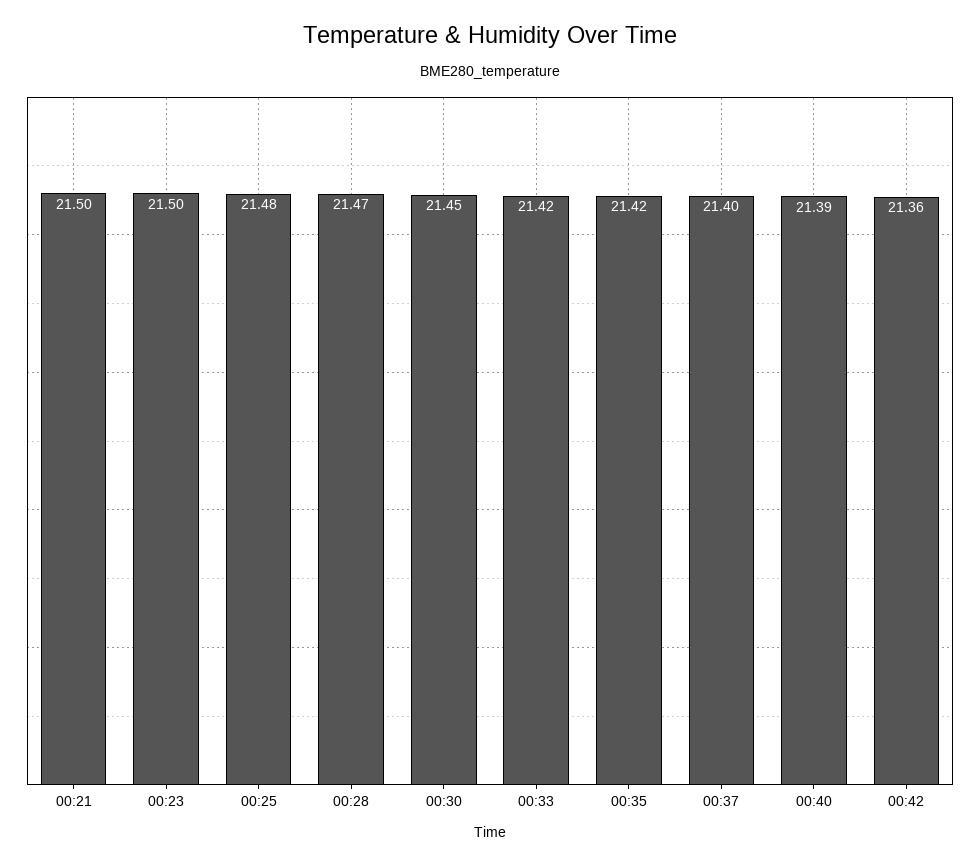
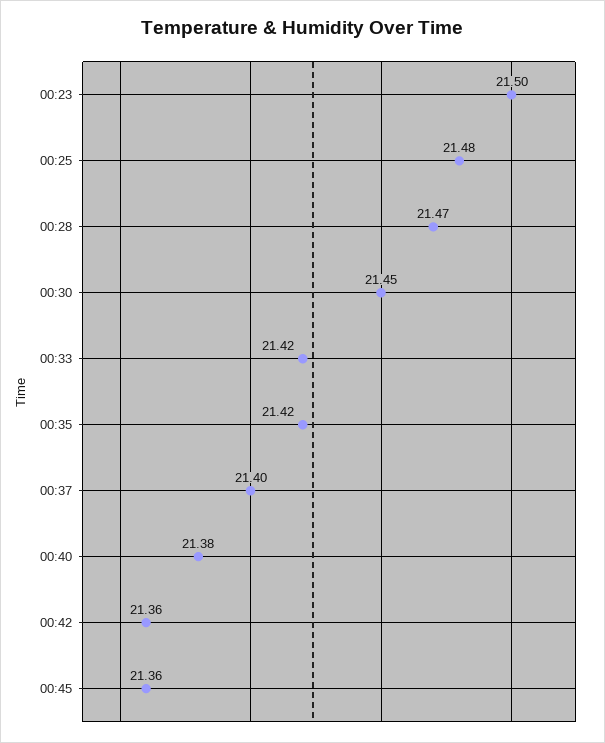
00:21: 21.5 -> none
00:40: 21.39 -> 21.38
00:45: none -> 21.36

